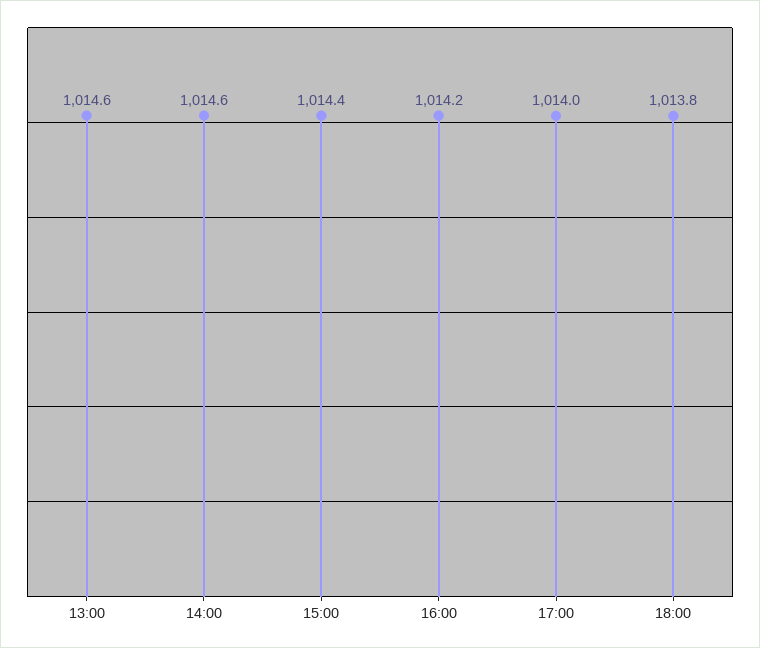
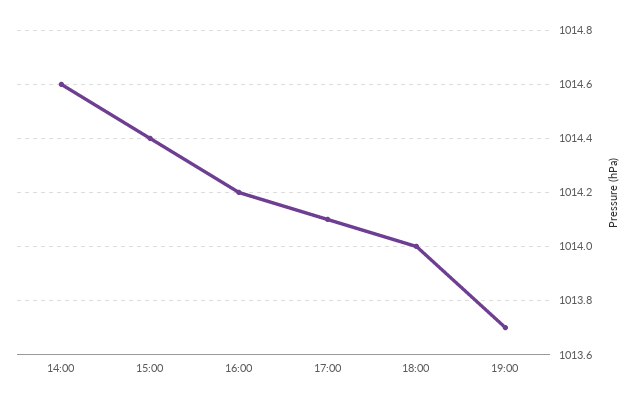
13:00: 1014.6 -> none
17:00: 1014 -> 1014.1
18:00: 1013.8 -> 1014
19:00: none -> 1013.7

